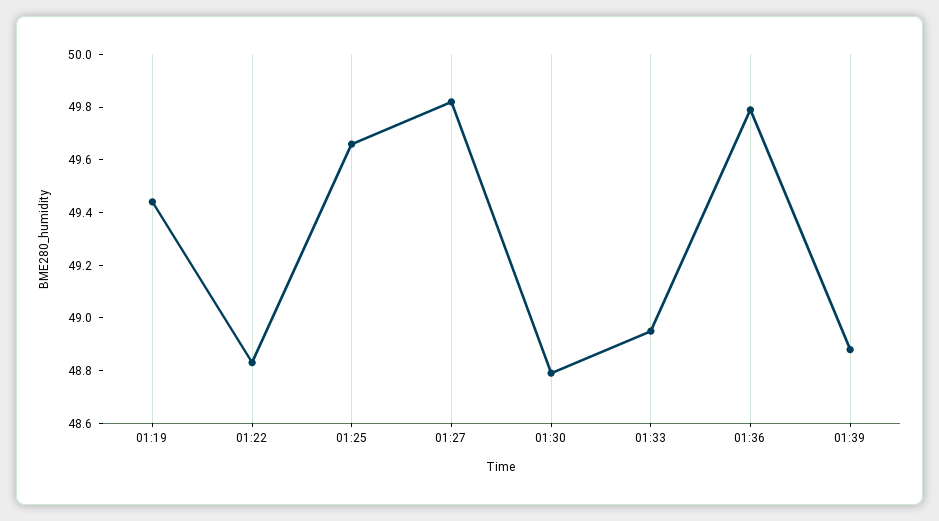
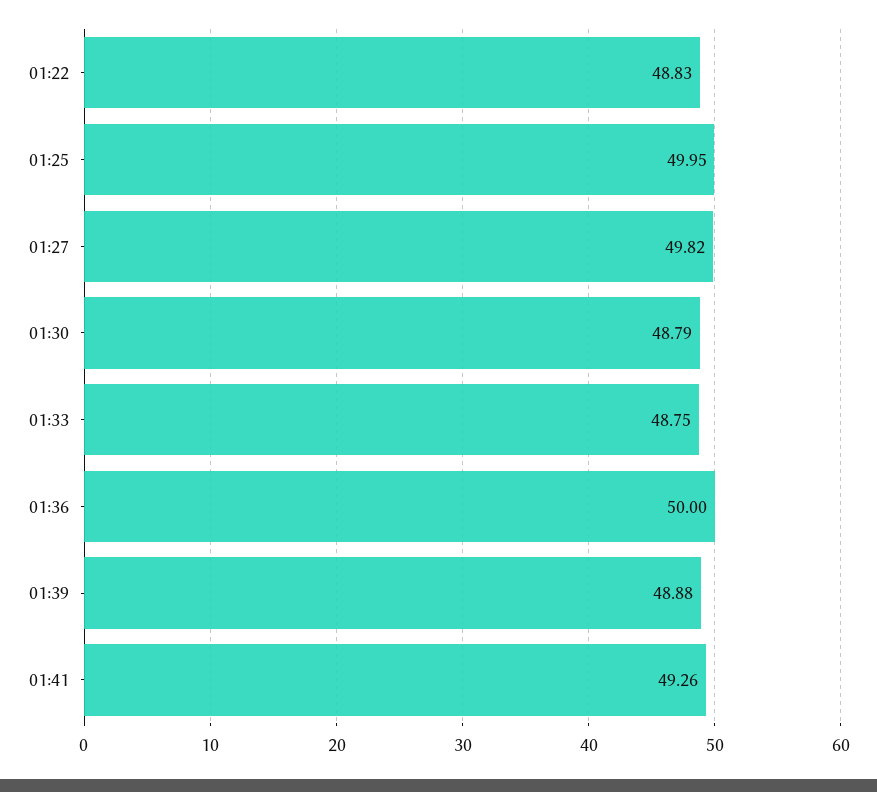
01:19: 49.45 -> none
01:25: 49.65 -> 49.95
01:33: 48.95 -> 48.75
01:36: 49.8 -> 50
01:41: none -> 49.26

